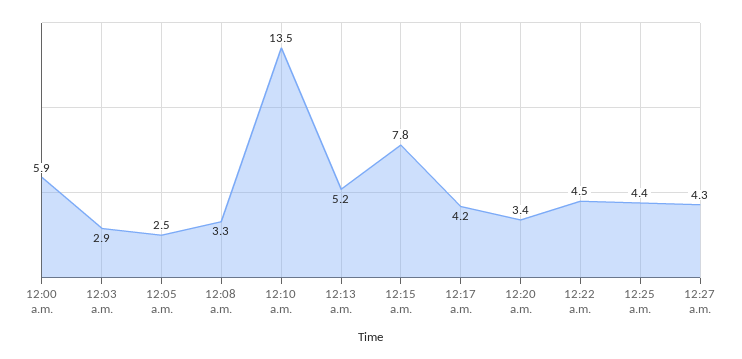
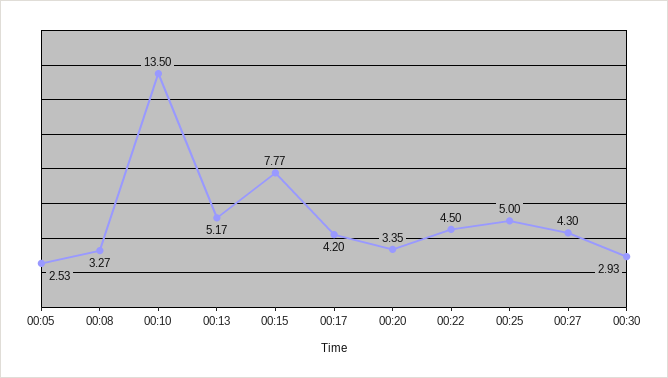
12:00 a.m.: 5.9 -> none
12:03 a.m.: 2.9 -> none
12:25 a.m.: 4.4 -> 5
00:30: none -> 2.93

